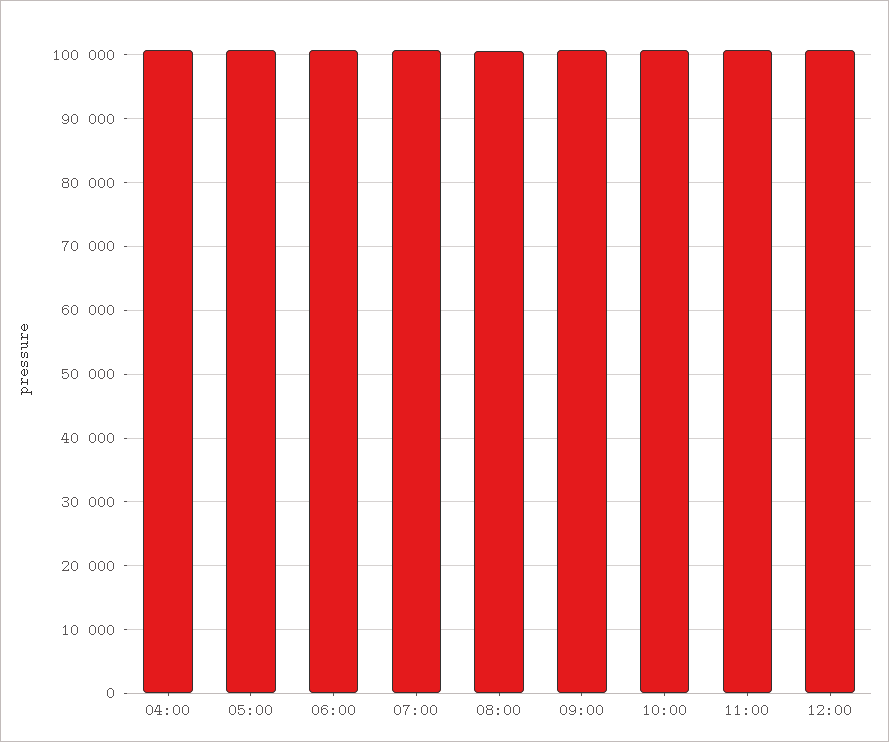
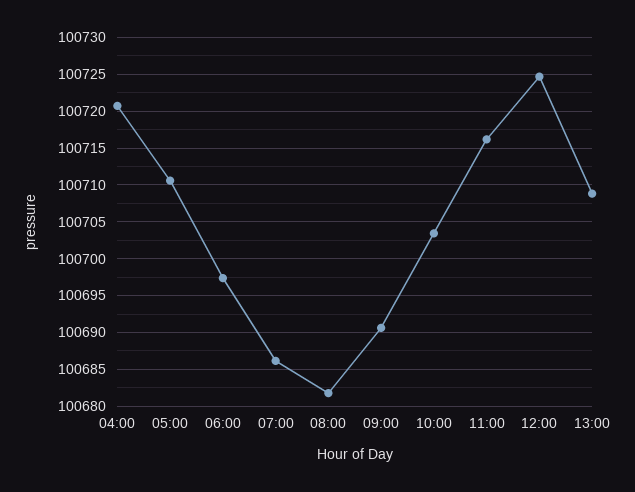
13:00: none -> 100709

